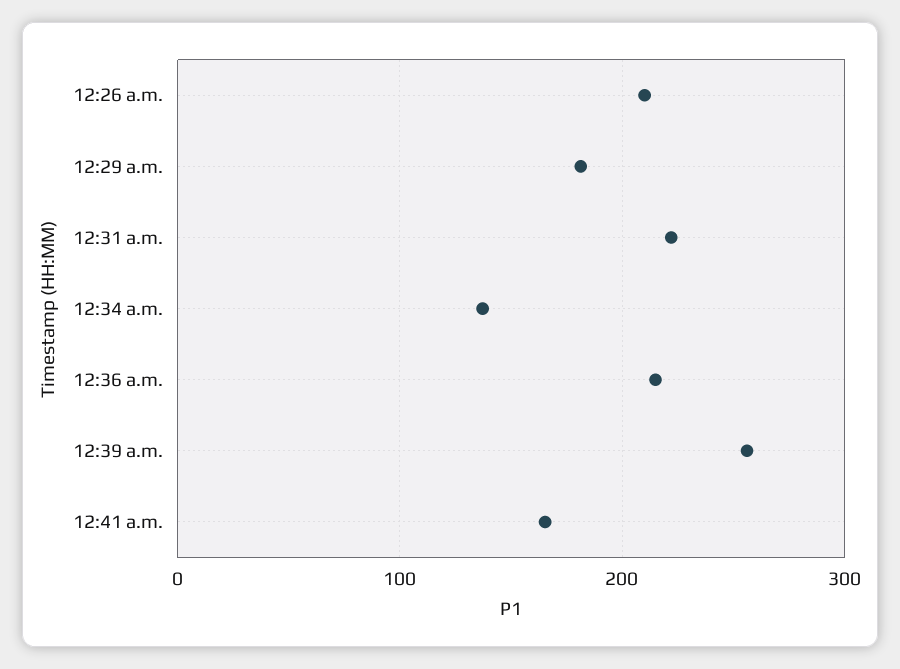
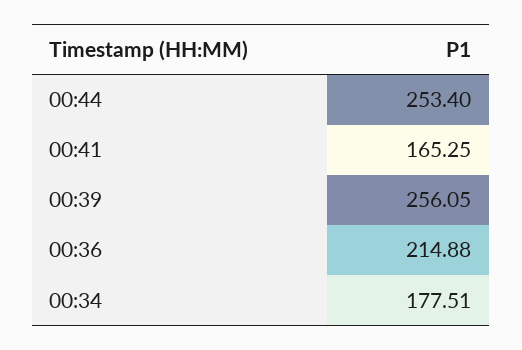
12:26 a.m.: 210 -> none
12:29 a.m.: 180 -> none
12:31 a.m.: 220 -> none
12:34 a.m.: 140 -> 177.51
00:44: none -> 253.4

